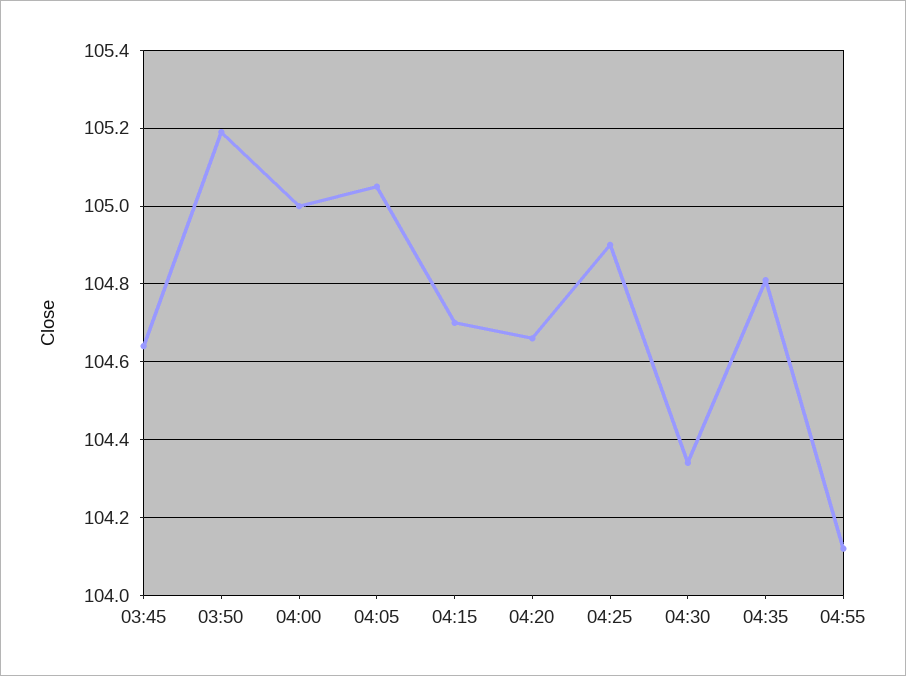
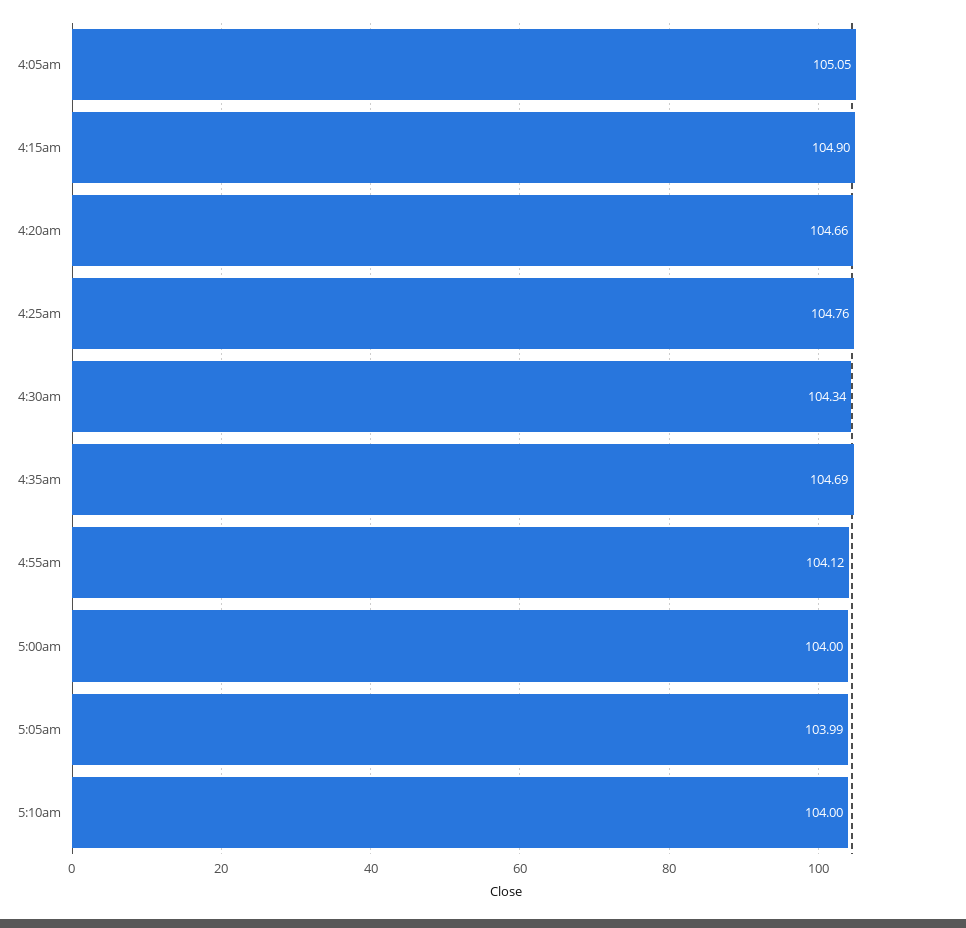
03:45: 104.65 -> none
03:50: 105.2 -> none
04:00: 105 -> none
04:15: 104.7 -> 104.9
04:25: 104.9 -> 104.76
04:35: 104.8 -> 104.69
5:00am: none -> 104
5:05am: none -> 103.99
5:10am: none -> 104

